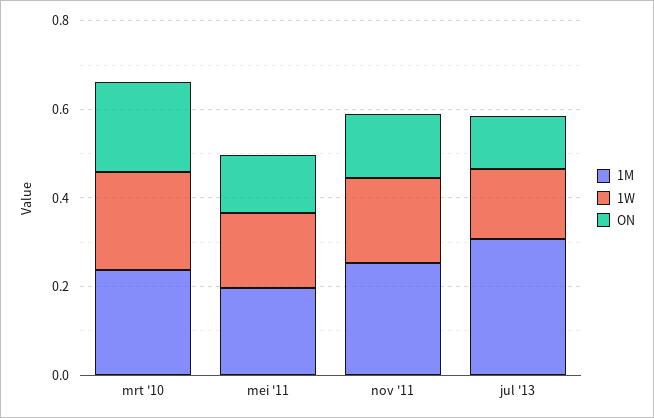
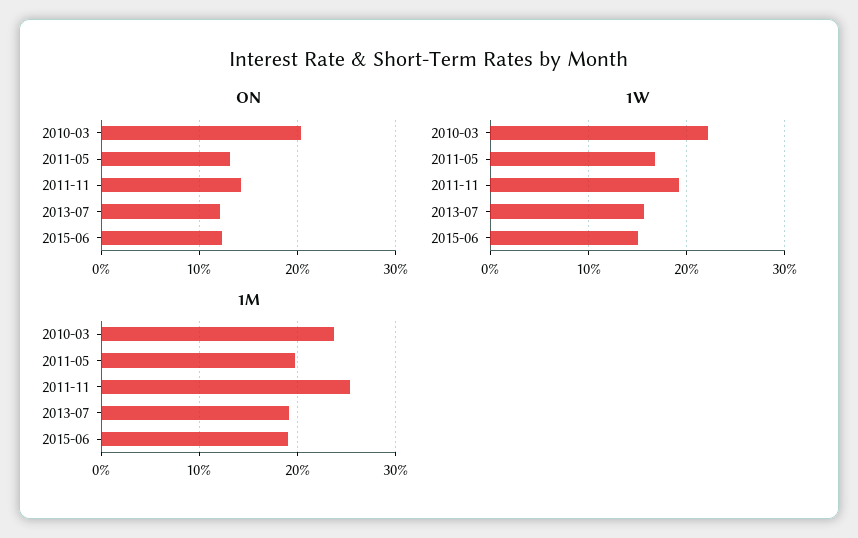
1M, jul '13: 0.3 -> 0.19
ON, 2015-06: none -> 0.12
1W, 2015-06: none -> 0.15
1M, 2015-06: none -> 0.19

